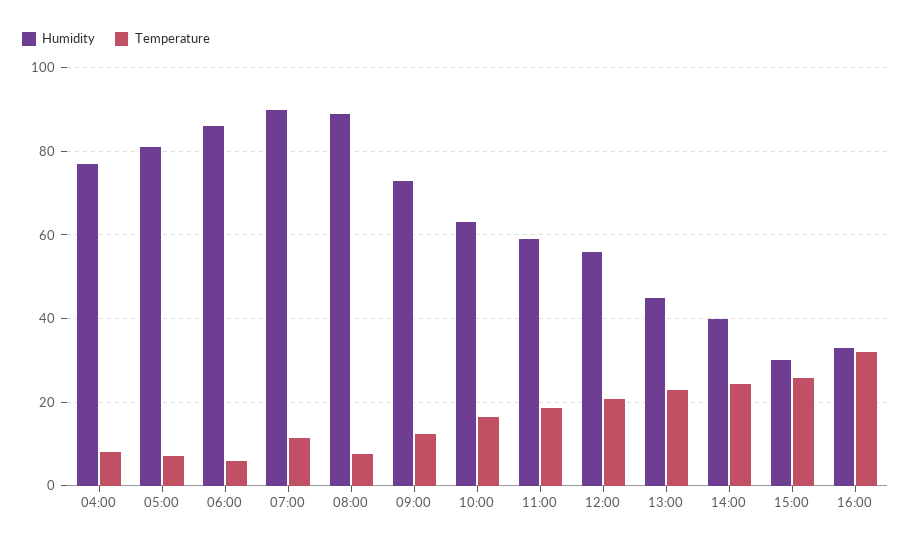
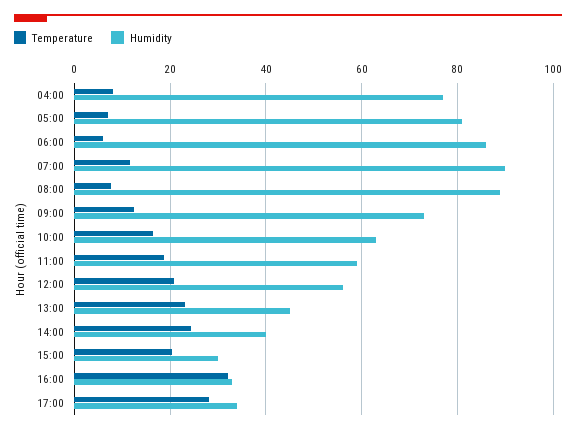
Temperature, 15:00: 26 -> 20
Temperature, 17:00: none -> 28
Humidity, 17:00: none -> 34

